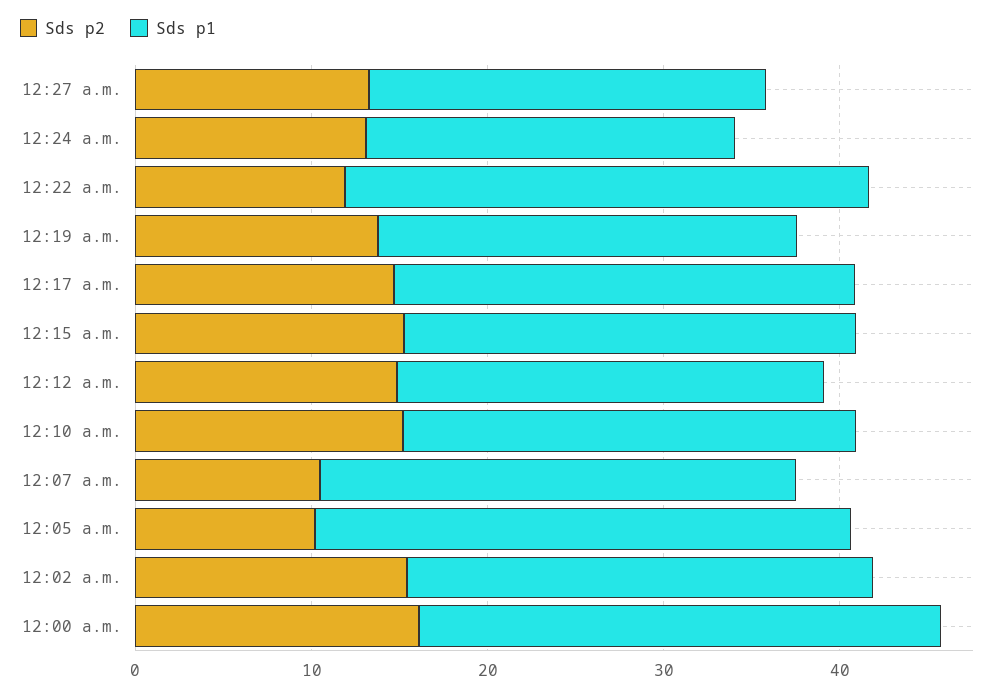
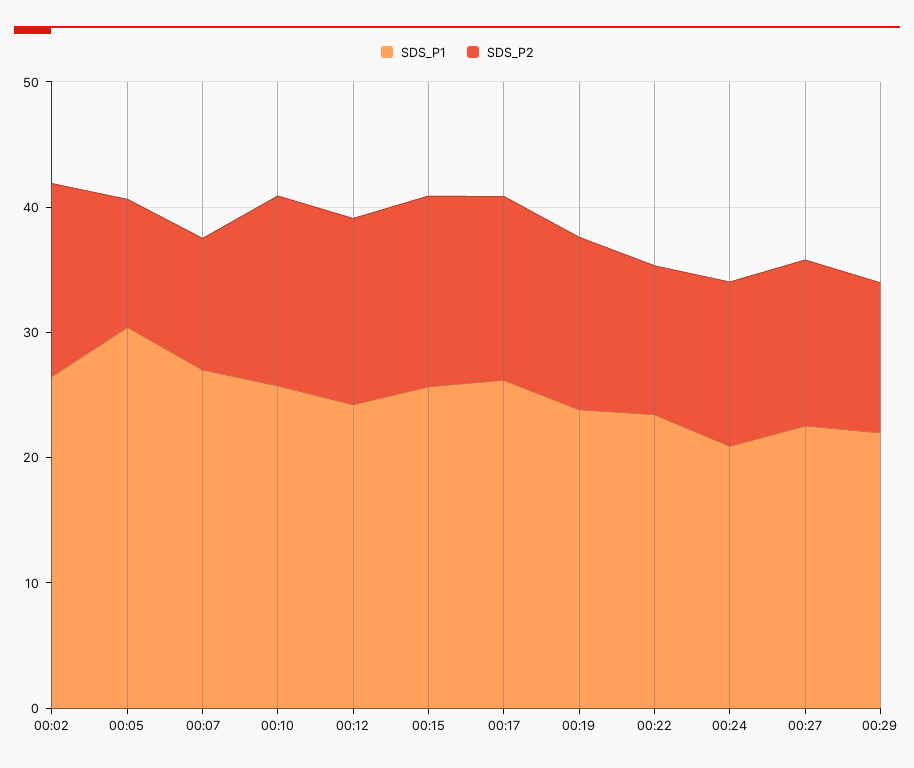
Sds p1, 12:22 a.m.: 30 -> 24
Sds p2, 12:00 a.m.: 16 -> none
Sds p1, 12:00 a.m.: 30 -> none
Sds p1, 00:29: none -> 22
Sds p2, 00:29: none -> 12

